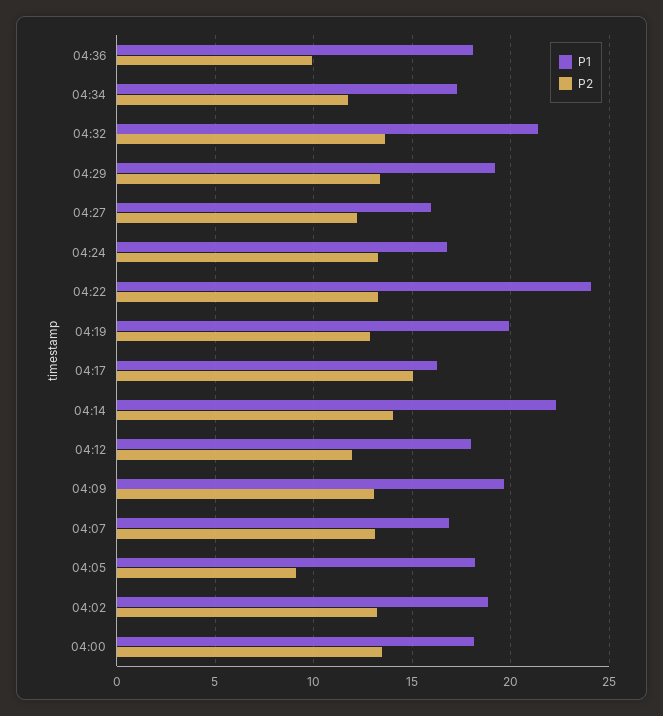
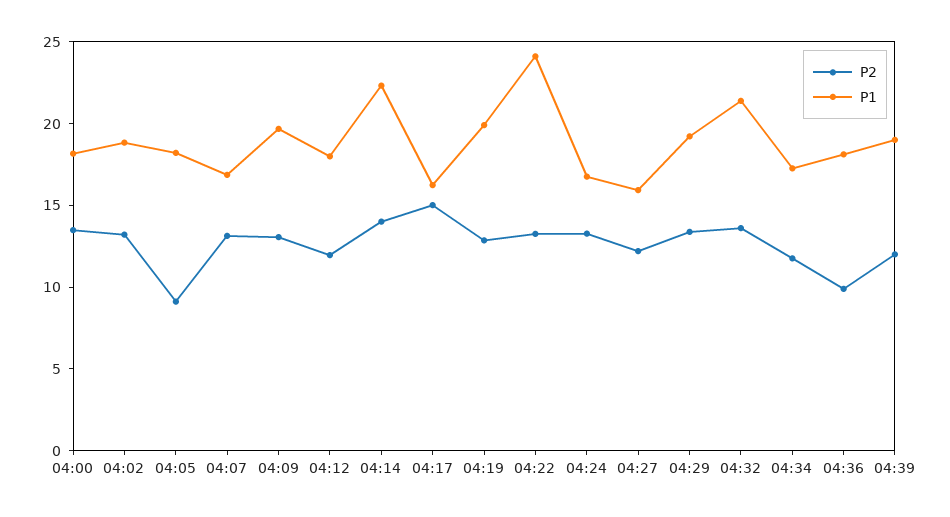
P2, 04:39: none -> 12
P1, 04:39: none -> 19

